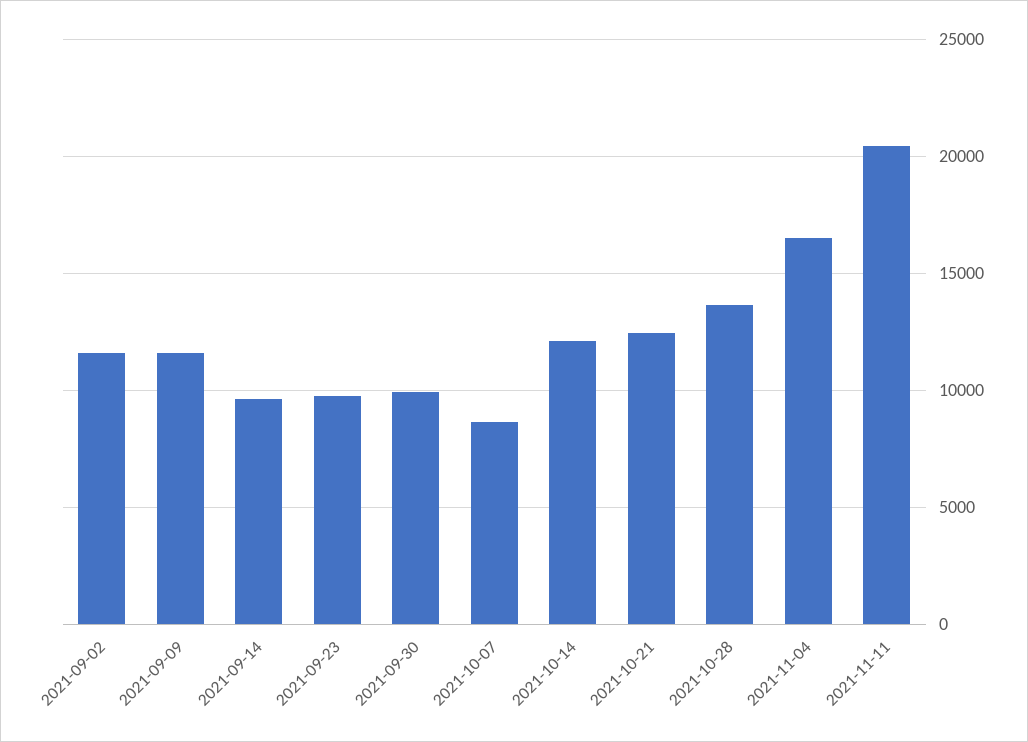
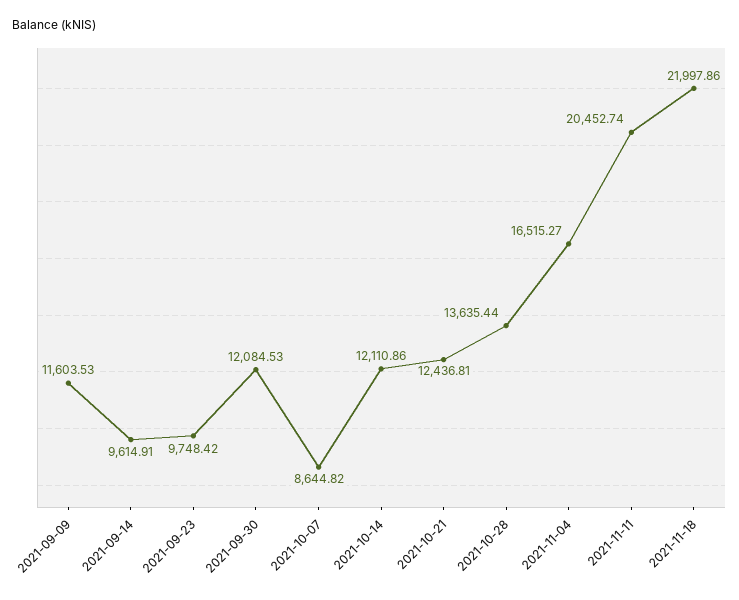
2021-09-02: 11500 -> none
2021-09-30: 10000 -> 12084.53
2021-11-18: none -> 21997.86

